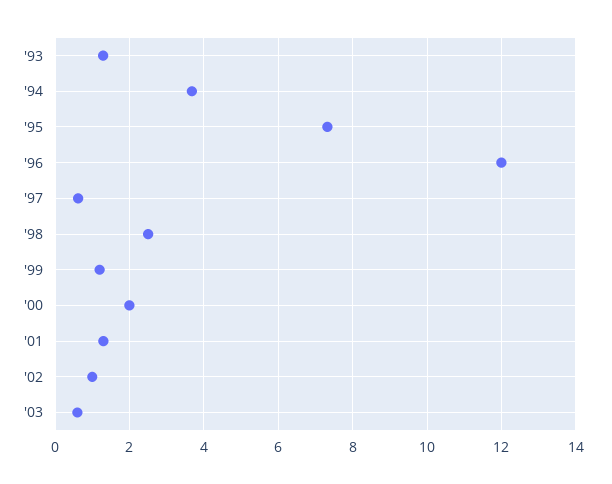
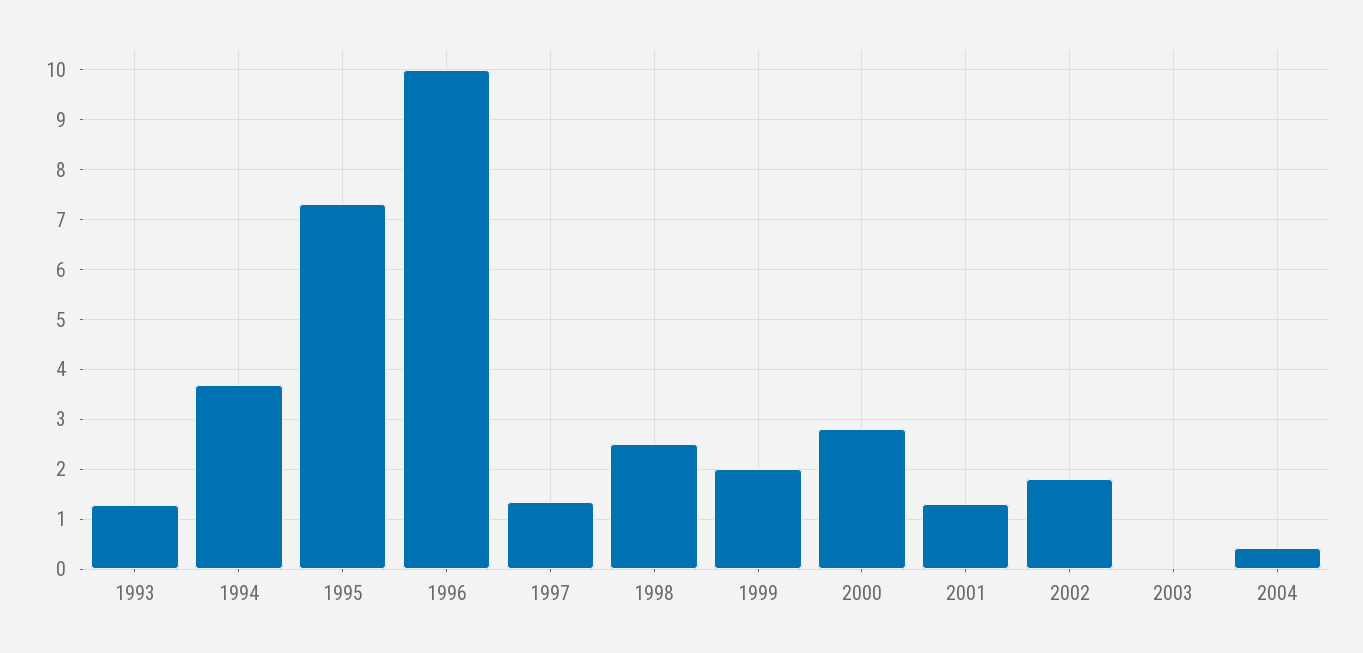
'96: 12 -> 10
'97: 0.6 -> 1.4
'99: 1.2 -> 2
'00: 2 -> 2.8
'02: 1 -> 1.8
'03: 0.6 -> 0
2004: none -> 0.4

